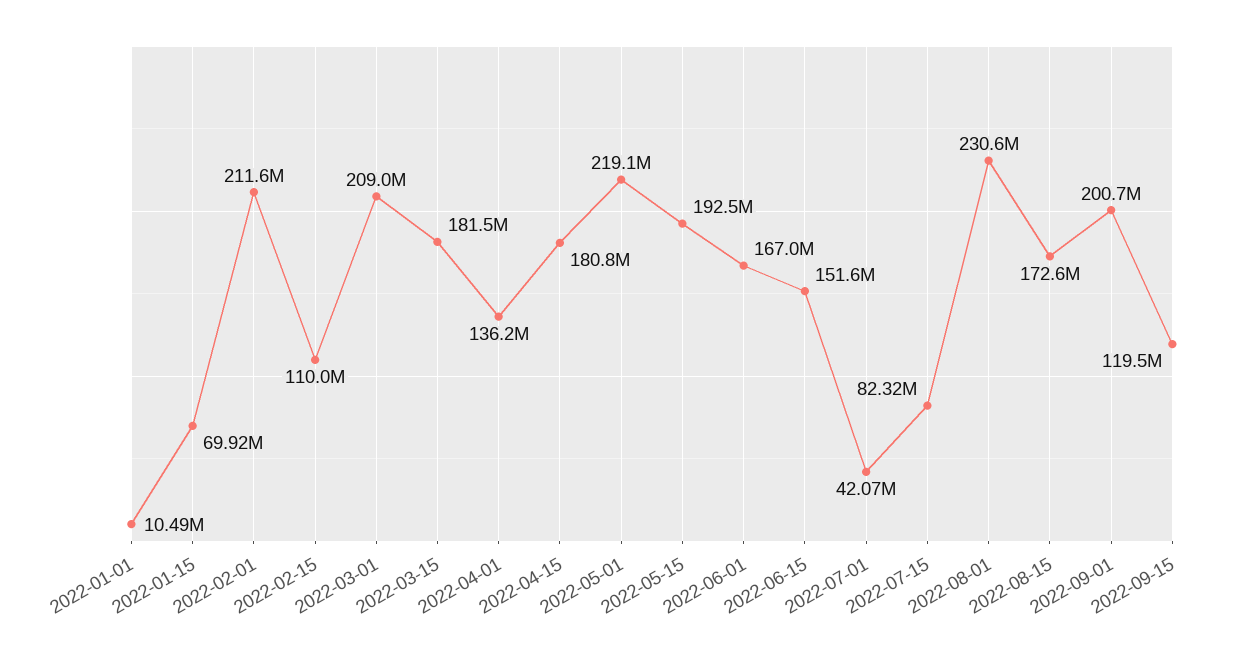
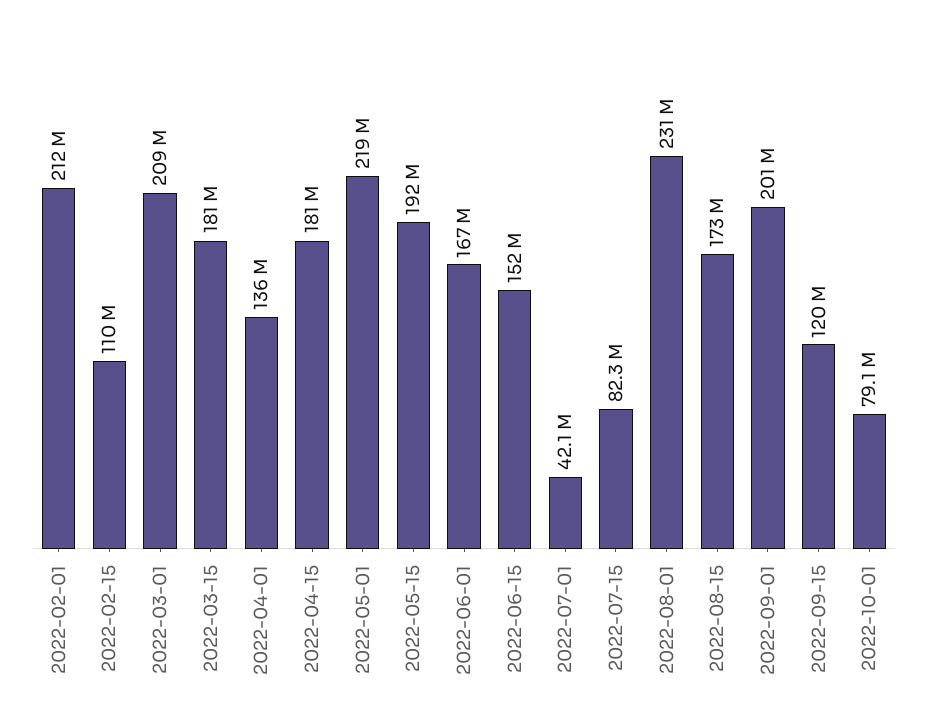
2022-01-01: 10490000 -> none
2022-01-15: 69920000 -> none
2022-10-01: none -> 79100000

